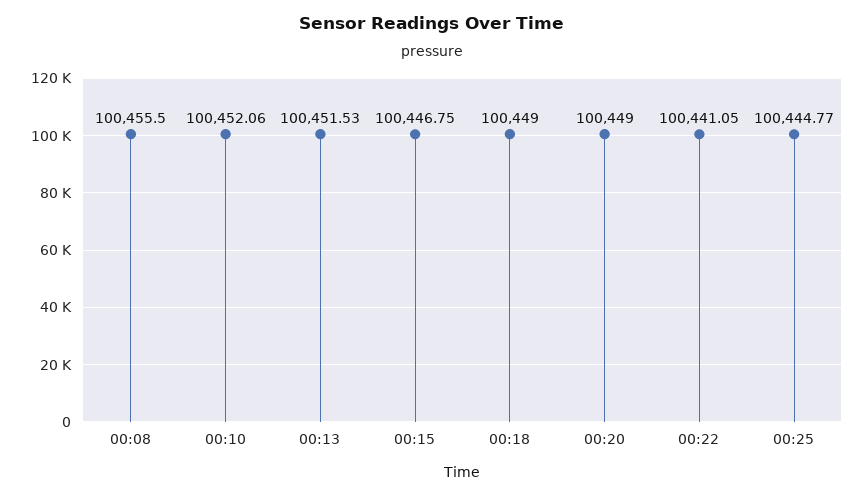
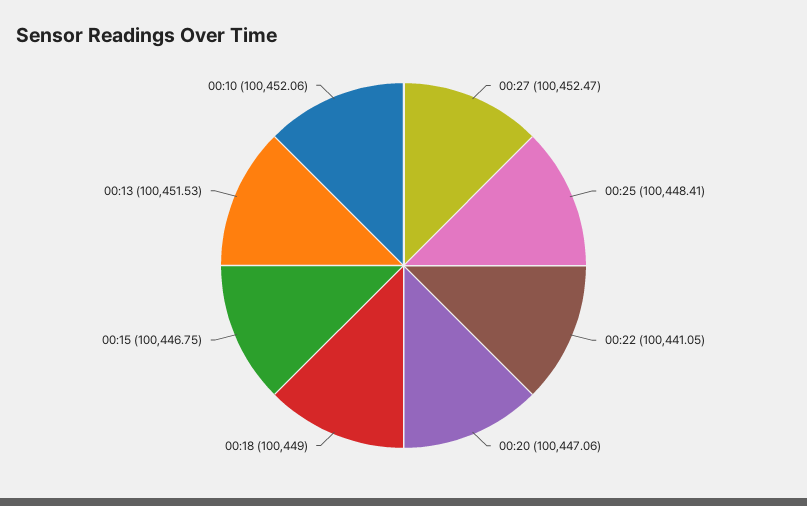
00:08: 100455.5 -> none
00:20: 100449 -> 100447.06
00:25: 100444.77 -> 100448.41
00:27: none -> 100452.47

